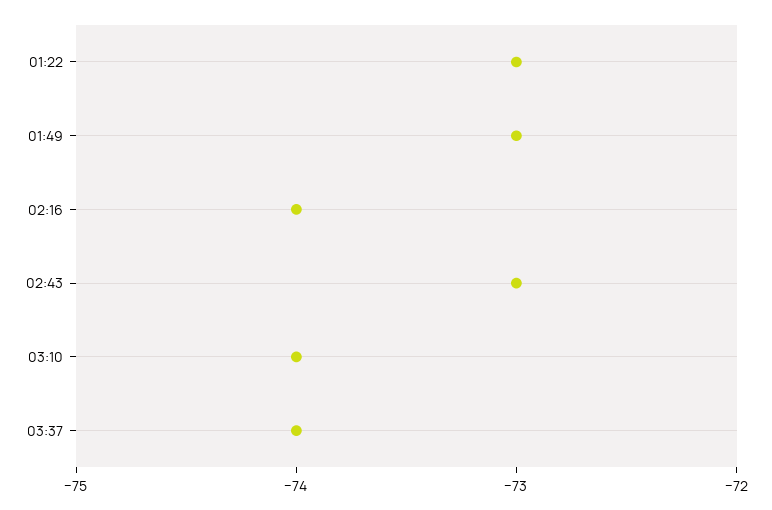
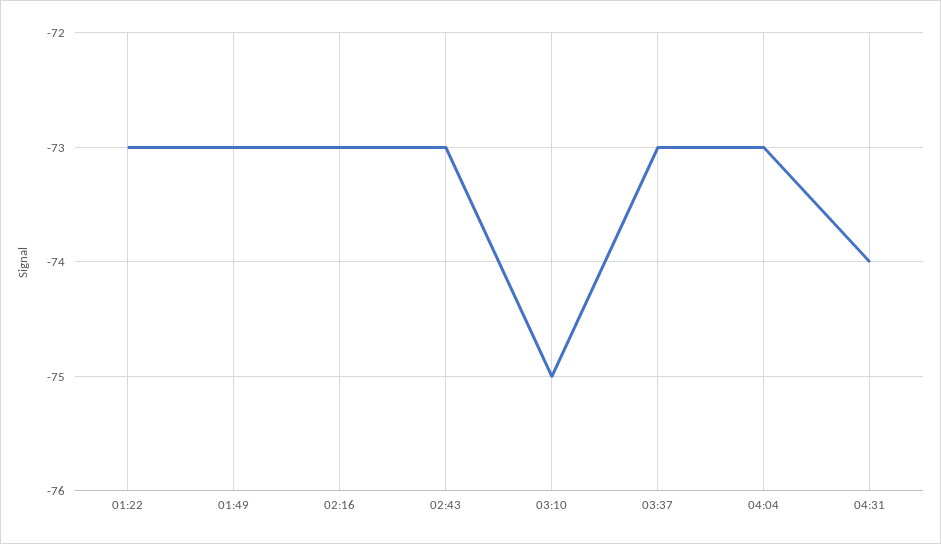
02:16: -74 -> -73
03:10: -74 -> -75
03:37: -74 -> -73
04:04: none -> -73
04:31: none -> -74

